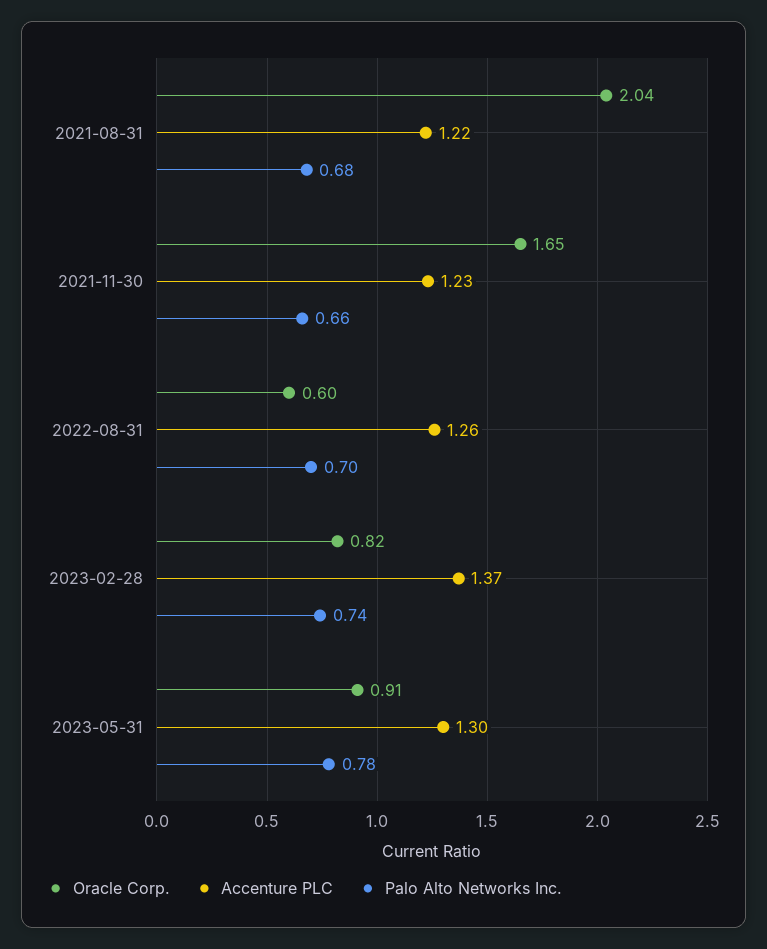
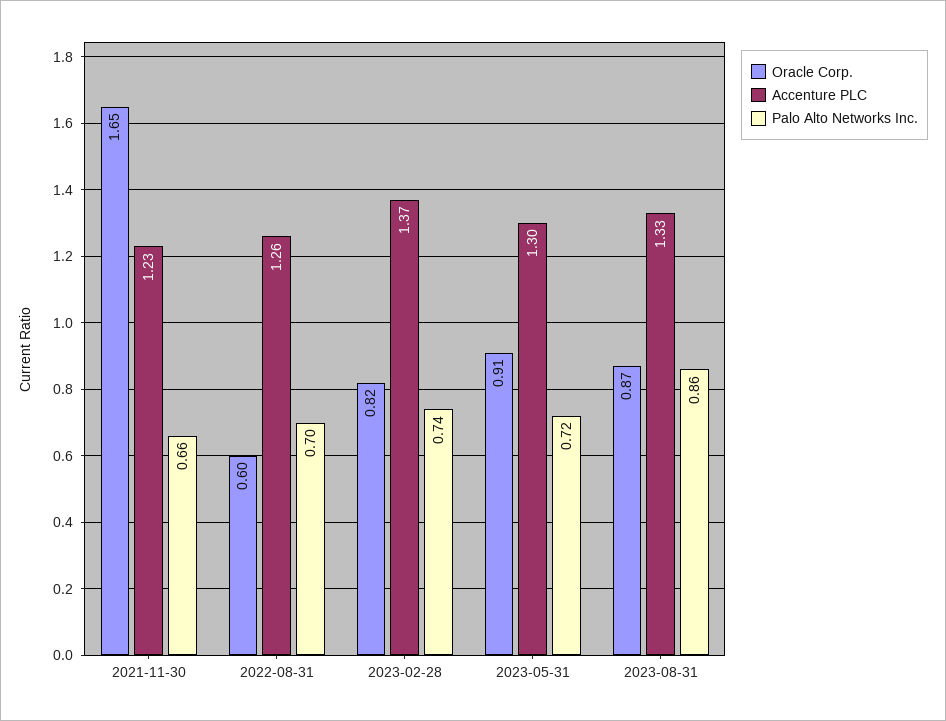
Oracle Corp., 2021-08-31: 2.04 -> none
Accenture PLC, 2021-08-31: 1.22 -> none
Palo Alto Networks Inc., 2021-08-31: 0.68 -> none
Palo Alto Networks Inc., 2023-05-31: 0.78 -> 0.72
Oracle Corp., 2023-08-31: none -> 0.87
Accenture PLC, 2023-08-31: none -> 1.33
Palo Alto Networks Inc., 2023-08-31: none -> 0.86

